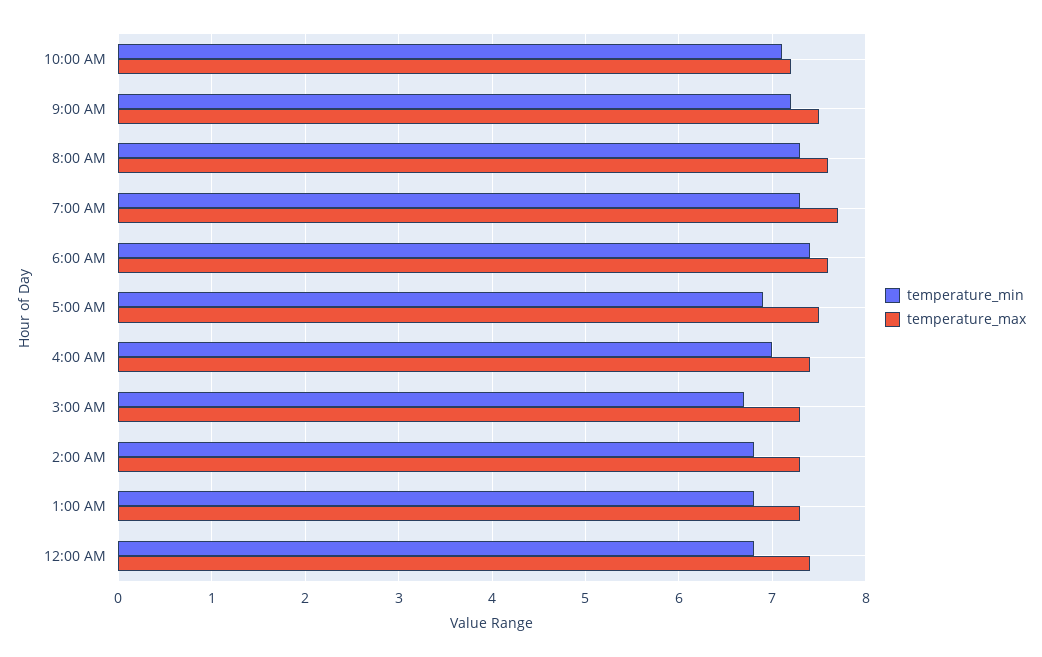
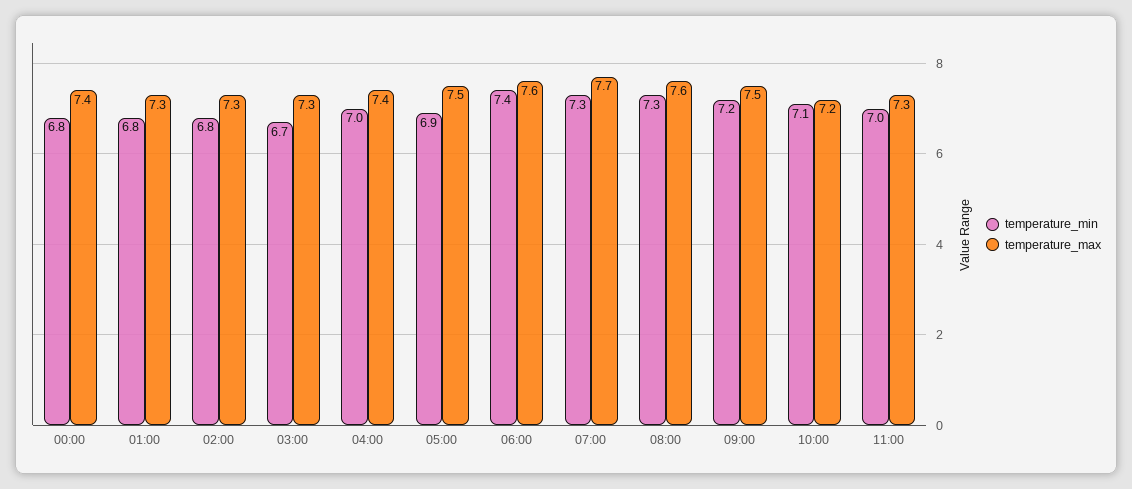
temperature_min, 11:00: none -> 7
temperature_max, 11:00: none -> 7.3

